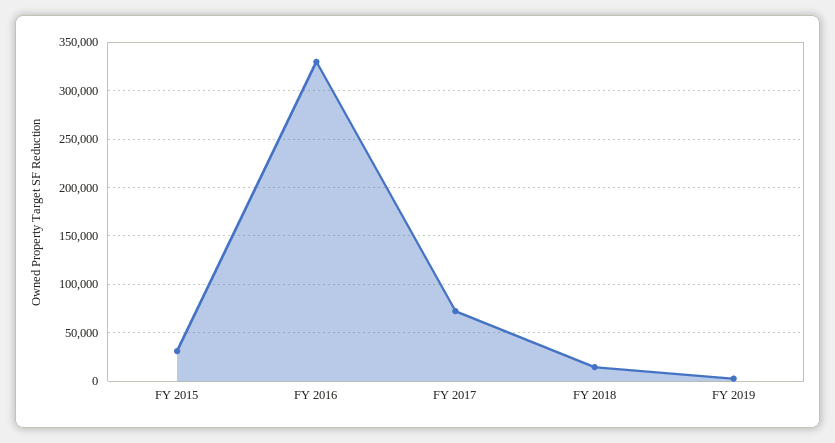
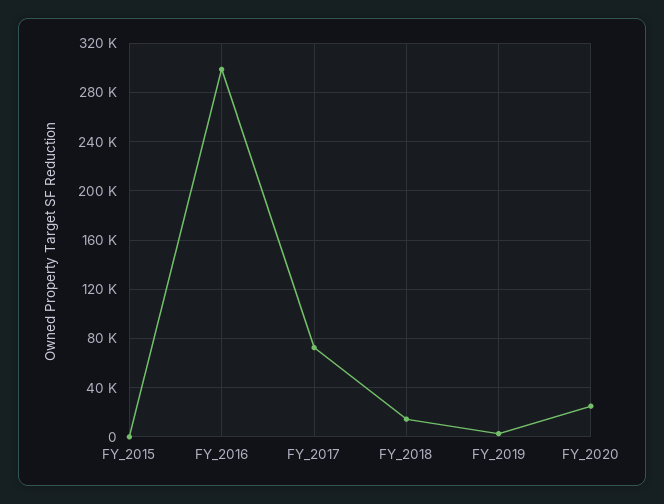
FY 2015: 30000 -> 0
FY 2016: 330000 -> 300000
FY_2020: none -> 25000

